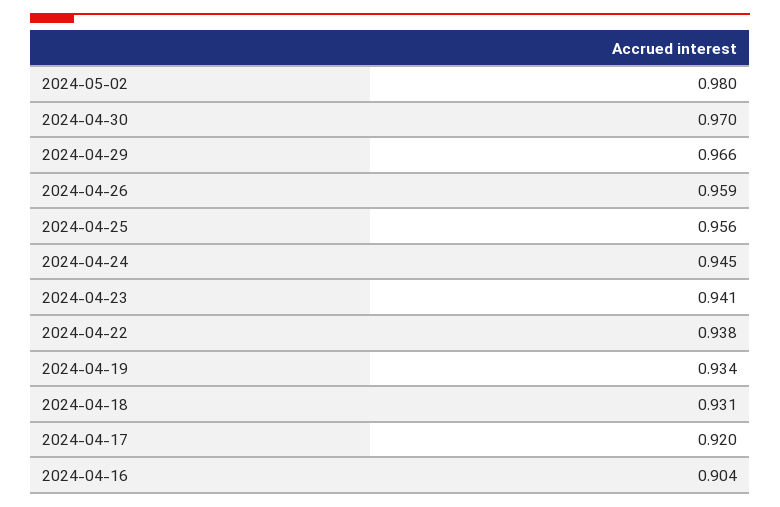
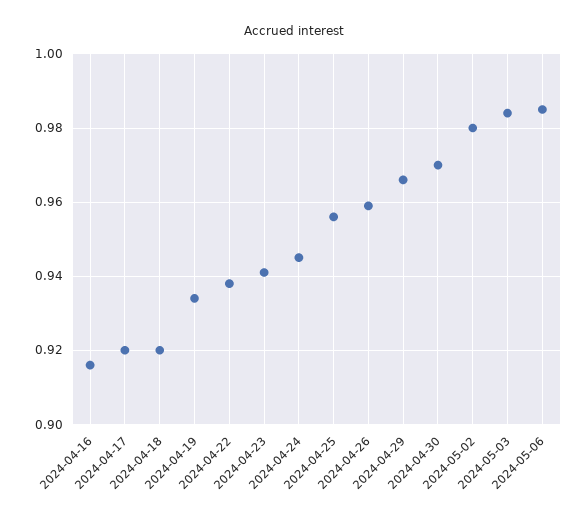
2024-04-18: 0.931 -> 0.92
2024-04-16: 0.904 -> 0.915
2024-05-03: none -> 0.985
2024-05-06: none -> 0.985

